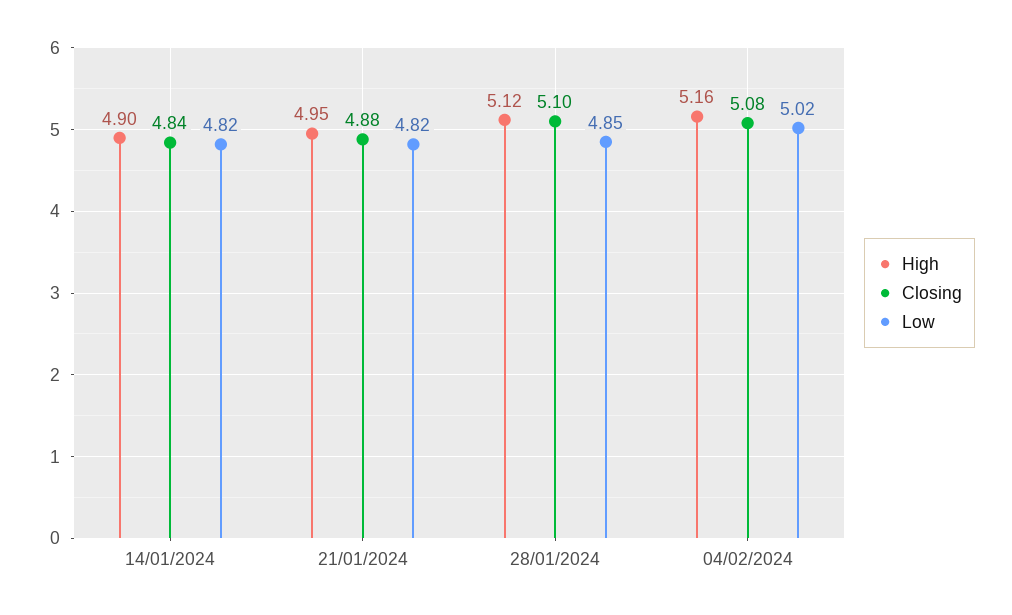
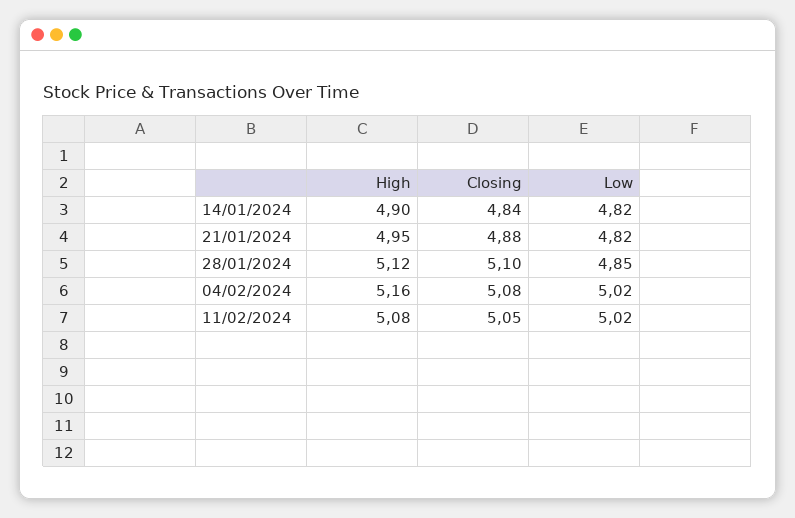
High, 11/02/2024: none -> 5.08
Closing, 11/02/2024: none -> 5.05
Low, 11/02/2024: none -> 5.02

